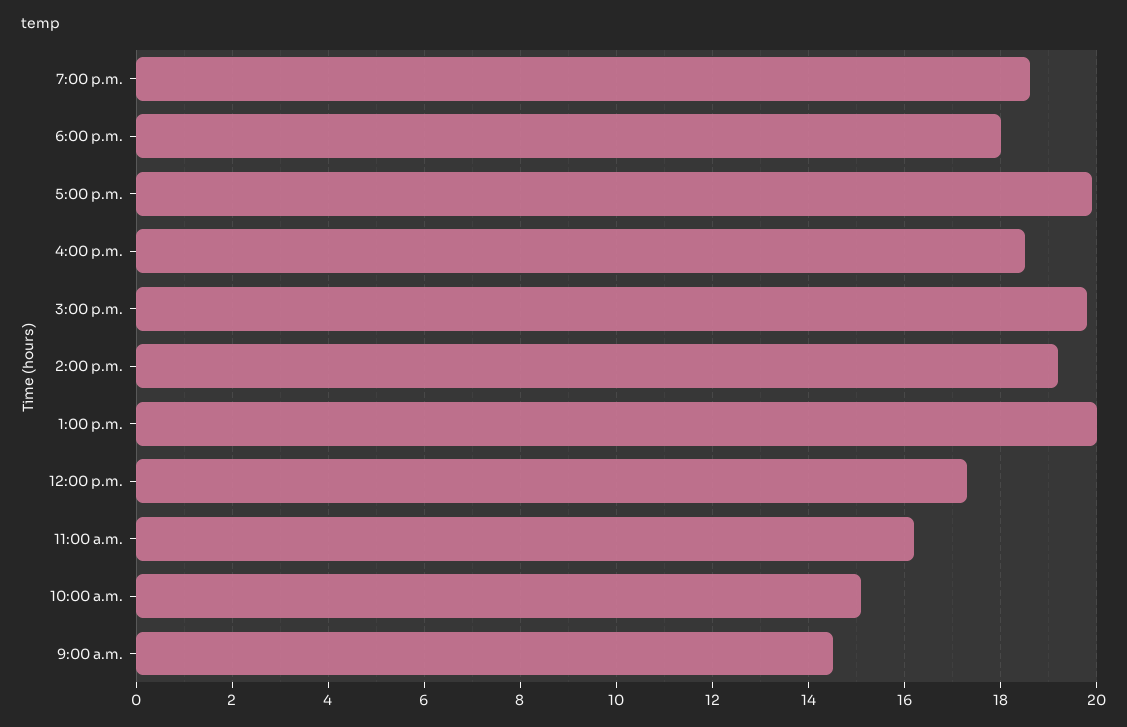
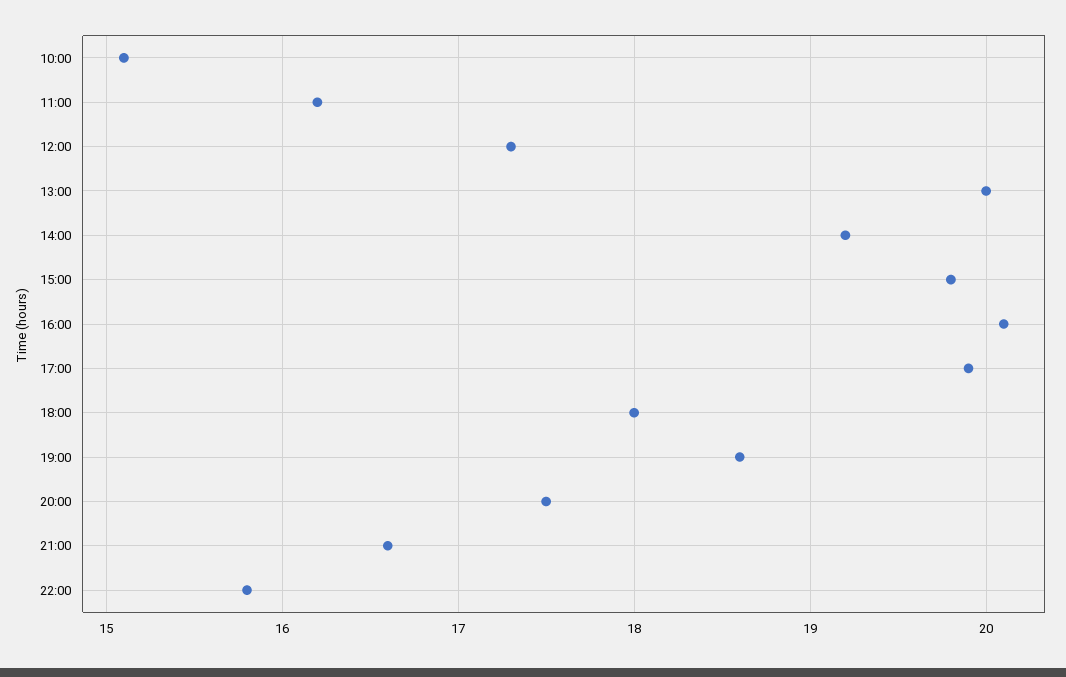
4:00 p.m.: 18.5 -> 20.1
9:00 a.m.: 14.5 -> none
20:00: none -> 17.5
21:00: none -> 16.6
22:00: none -> 15.8

